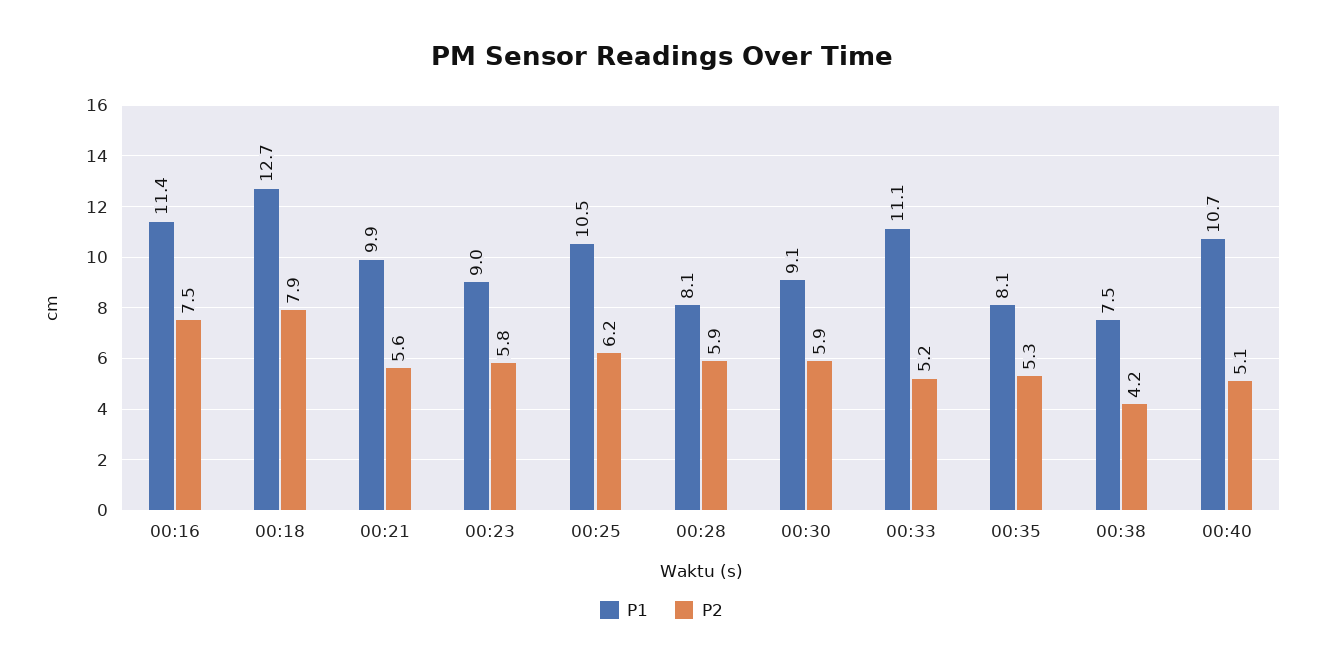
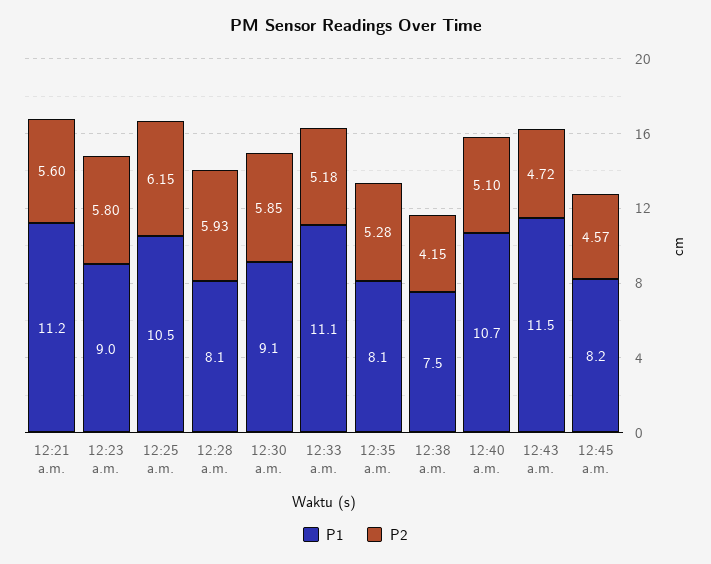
P1, 00:16: 11.4 -> none
P2, 00:16: 7.5 -> none
P1, 00:18: 12.7 -> none
P2, 00:18: 7.9 -> none
P1, 00:21: 9.9 -> 11.2
P1, 12:43 a.m.: none -> 11.5
P2, 12:43 a.m.: none -> 4.72
P1, 12:45 a.m.: none -> 8.2
P2, 12:45 a.m.: none -> 4.57

